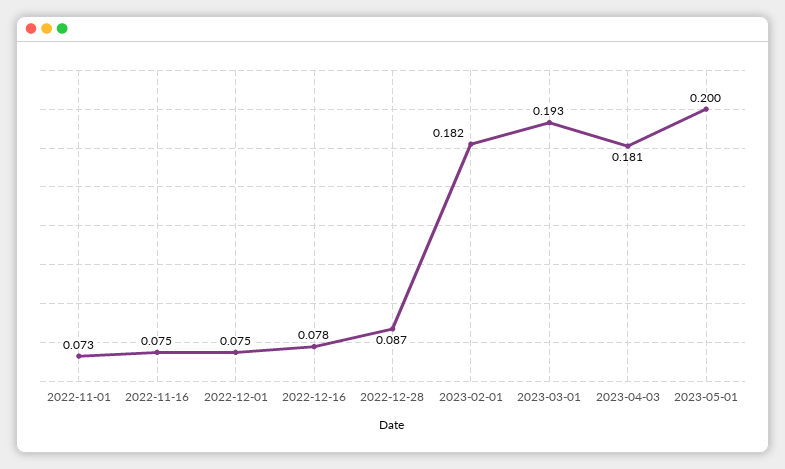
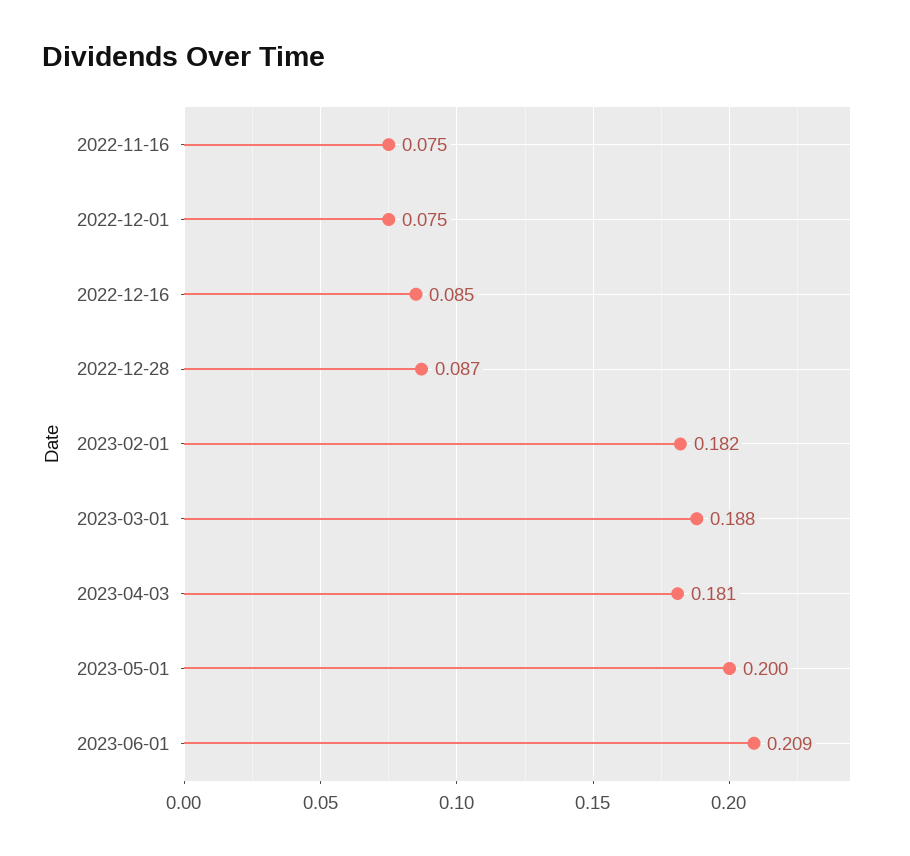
2022-11-01: 0.073 -> none
2022-12-16: 0.078 -> 0.085
2023-03-01: 0.193 -> 0.188
2023-06-01: none -> 0.209

